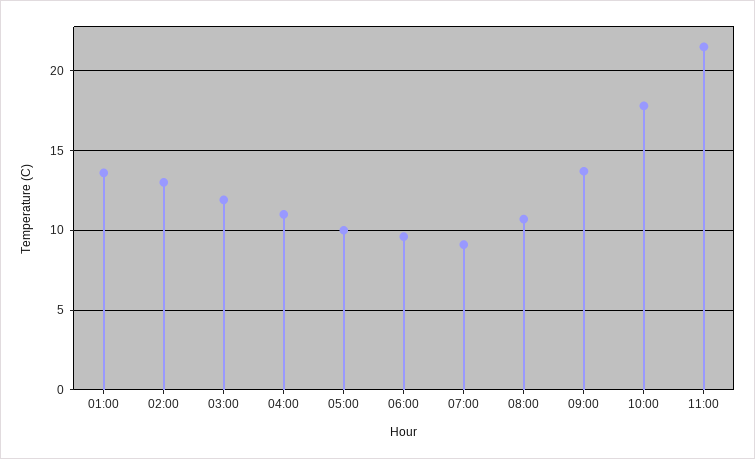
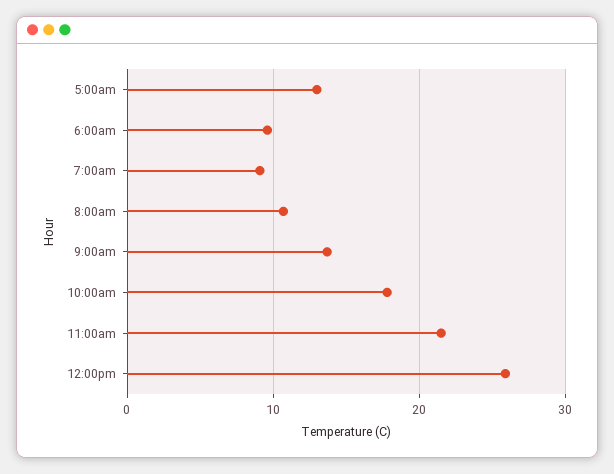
01:00: 13.5 -> none
02:00: 13 -> none
03:00: 12 -> none
04:00: 11 -> none
05:00: 10 -> 13
12:00pm: none -> 26

